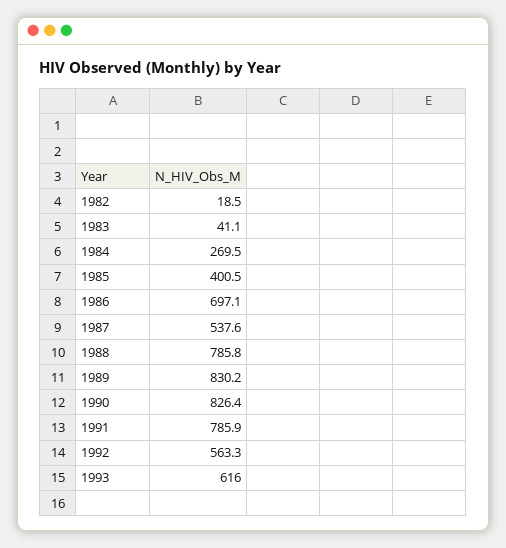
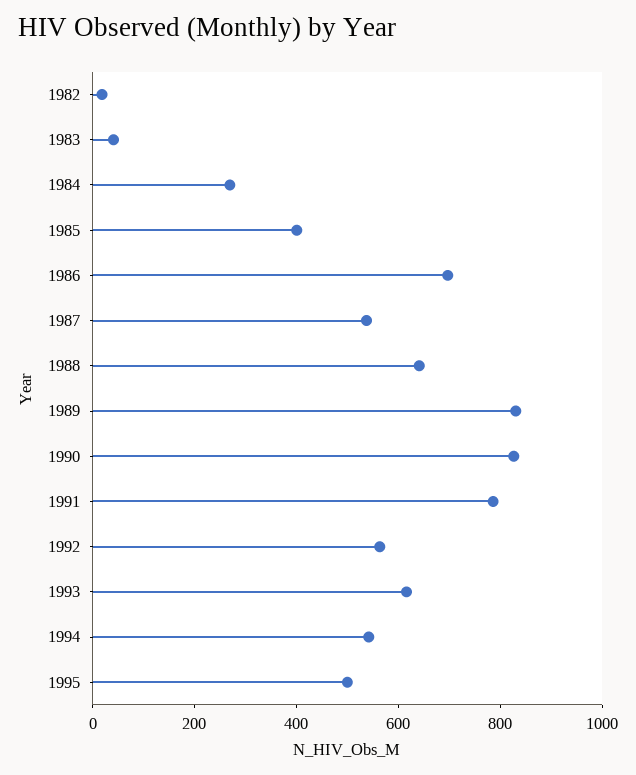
1988: 785.8 -> 650
1994: none -> 550
1995: none -> 500

